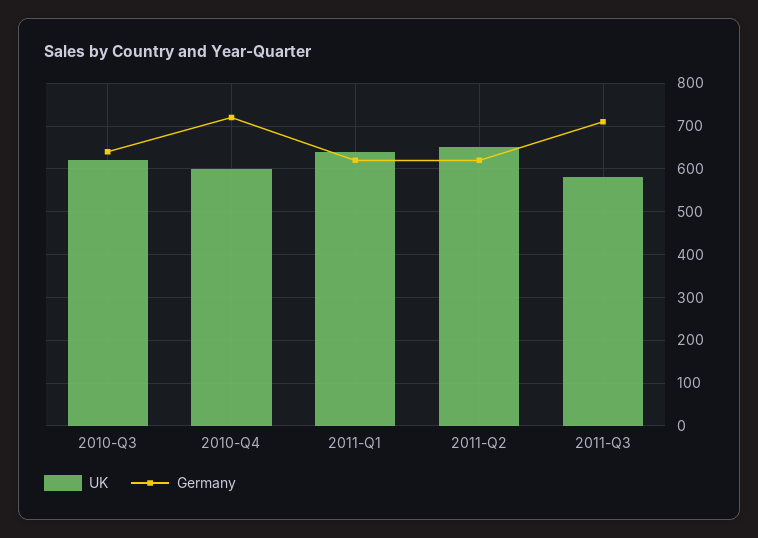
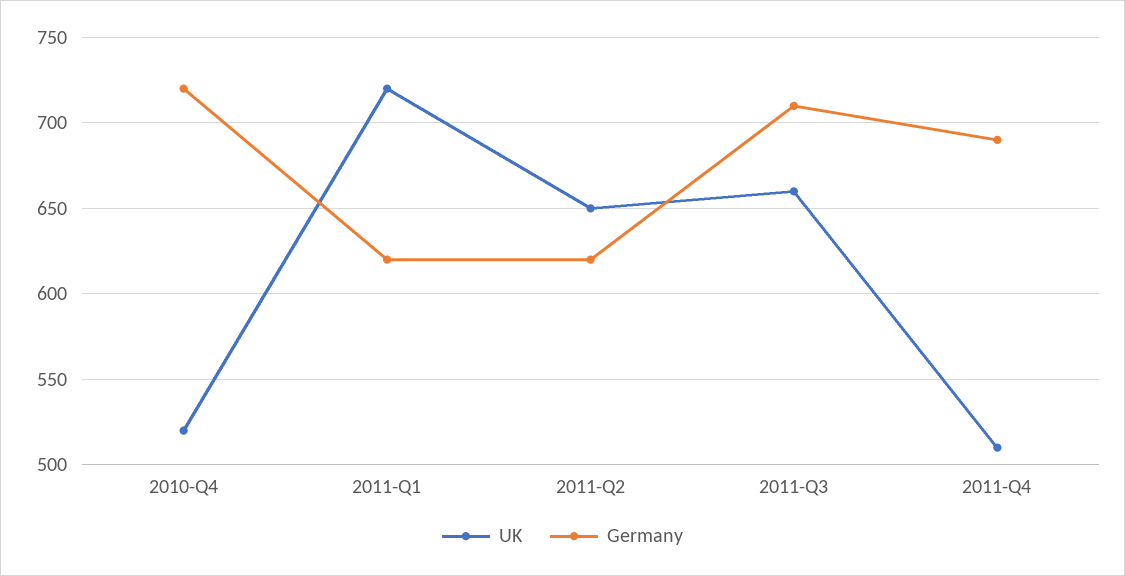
UK, 2010-Q3: 620 -> none
Germany, 2010-Q3: 640 -> none
UK, 2010-Q4: 600 -> 520
UK, 2011-Q1: 640 -> 720
UK, 2011-Q3: 580 -> 660
UK, 2011-Q4: none -> 510
Germany, 2011-Q4: none -> 690

